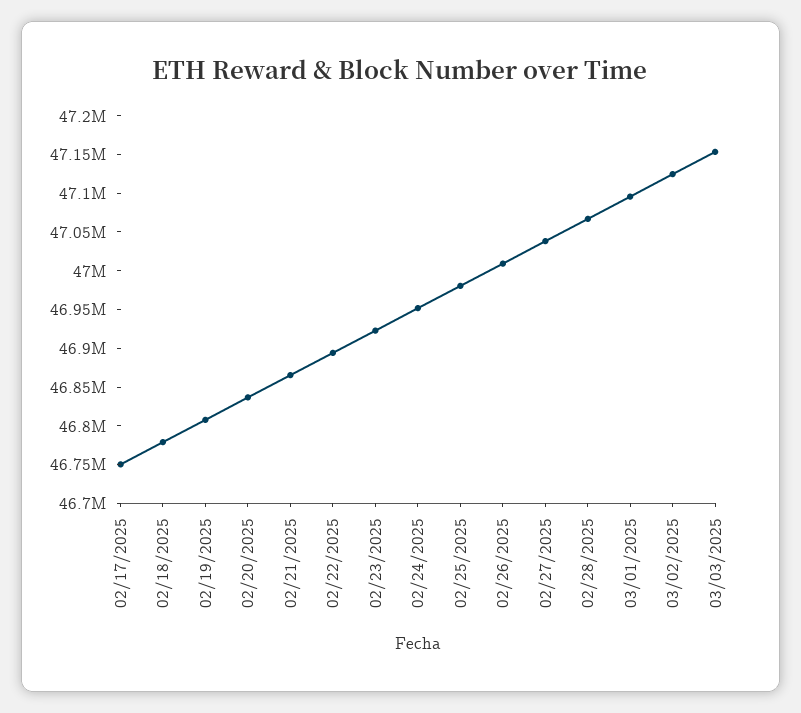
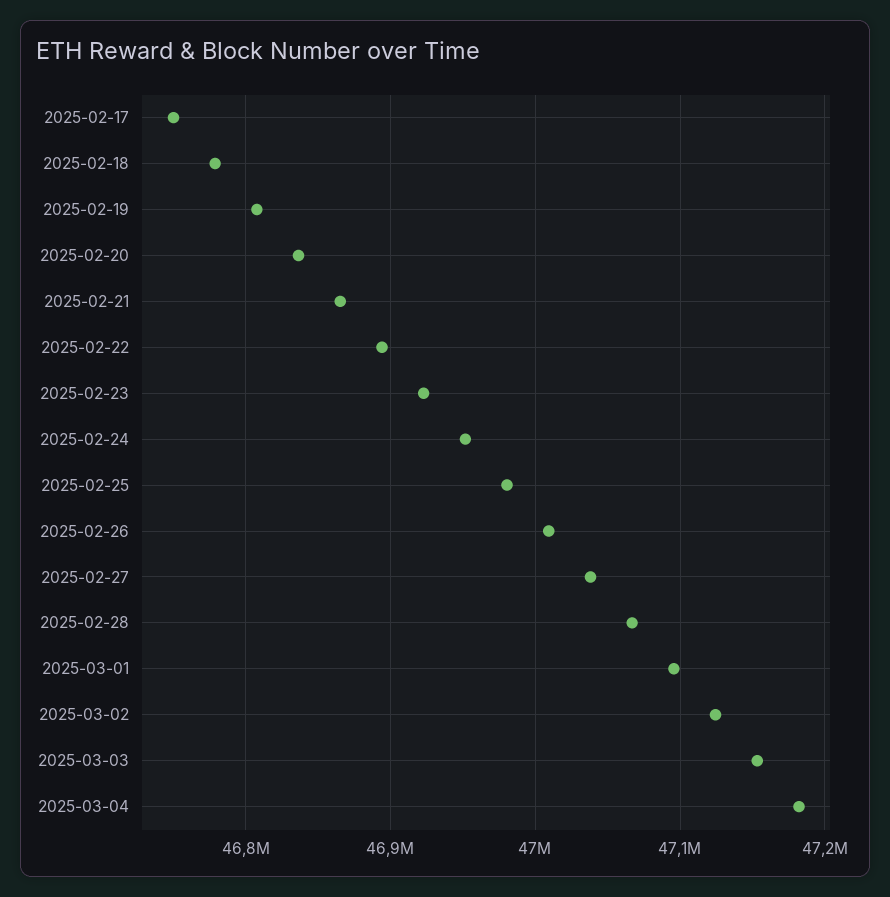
2025-03-04: none -> 47180000

